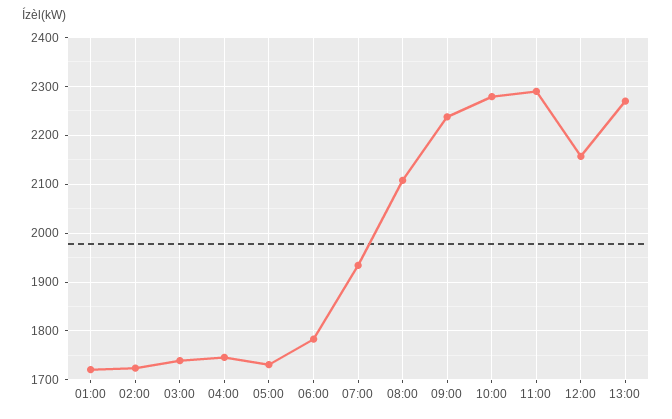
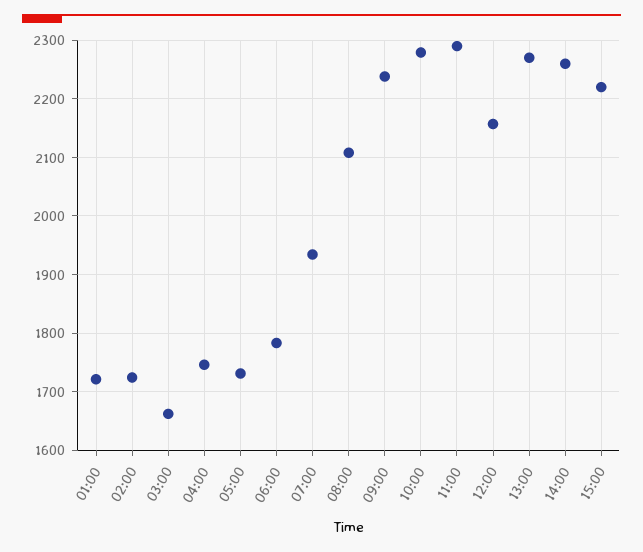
03:00: 1740 -> 1660
14:00: none -> 2260
15:00: none -> 2220

